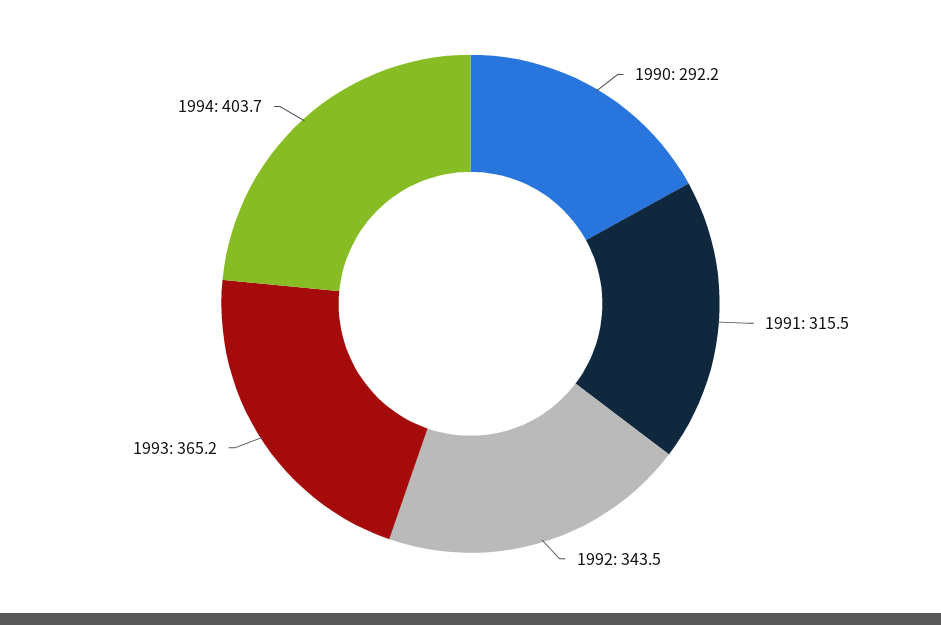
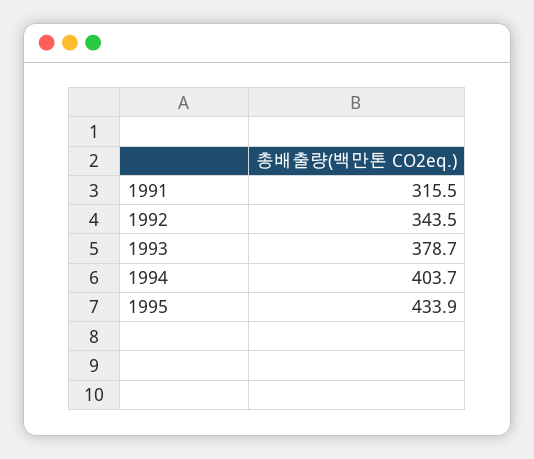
1990: 292.2 -> none
1993: 365.2 -> 378.7
1995: none -> 433.9

